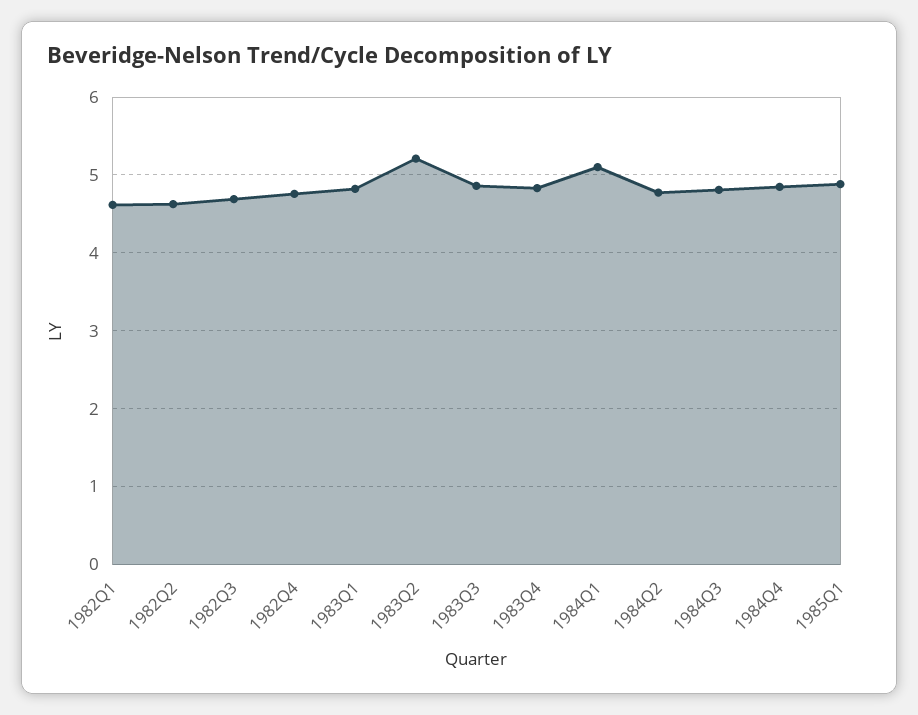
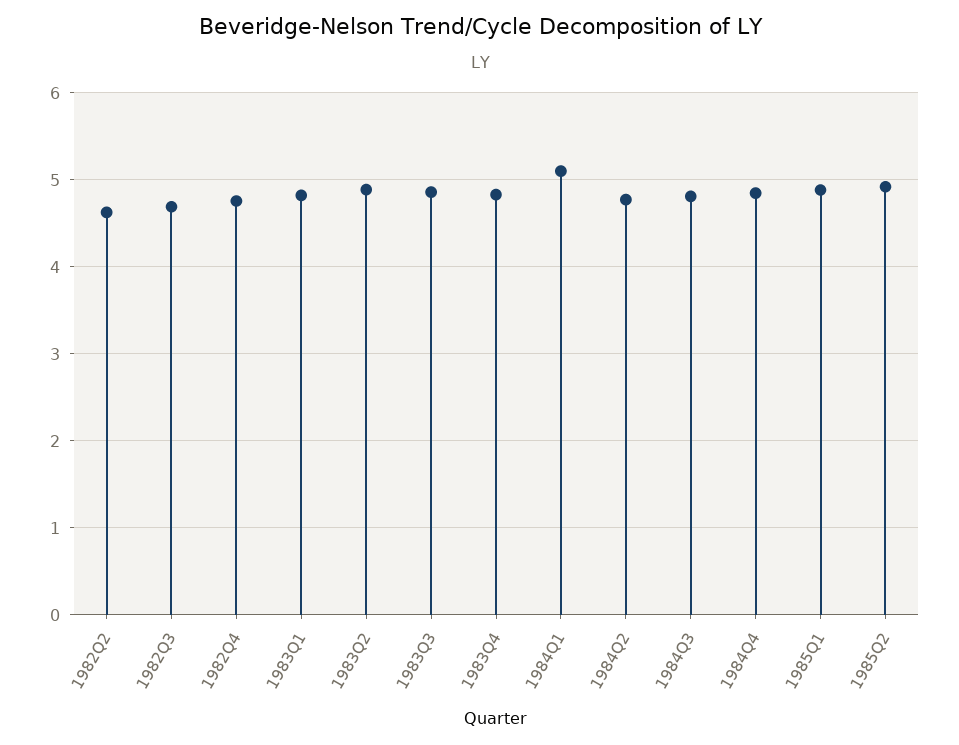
1982Q1: 4.6 -> none
1983Q2: 5.2 -> 4.9
1985Q2: none -> 4.9

